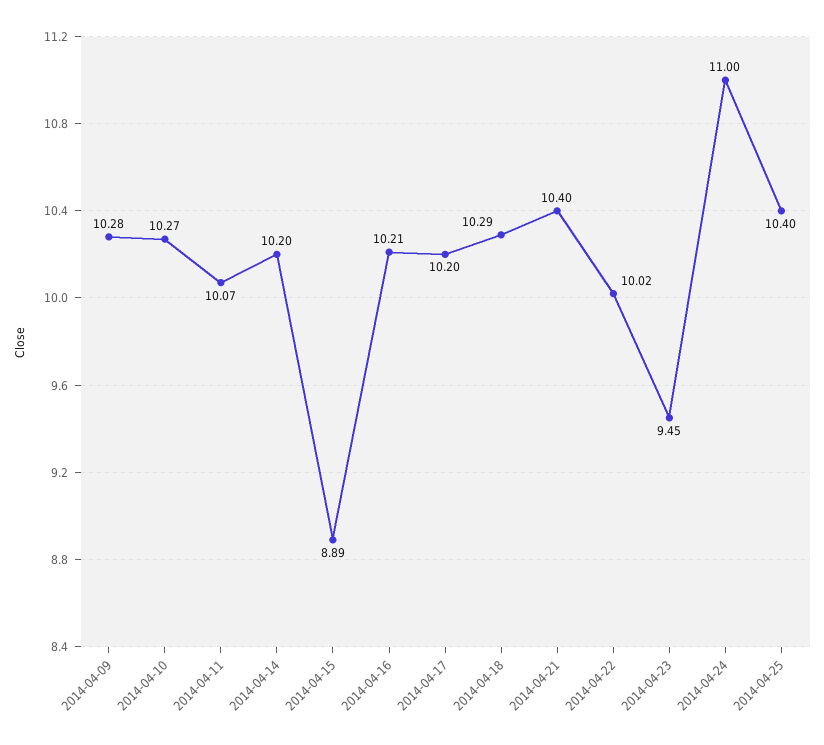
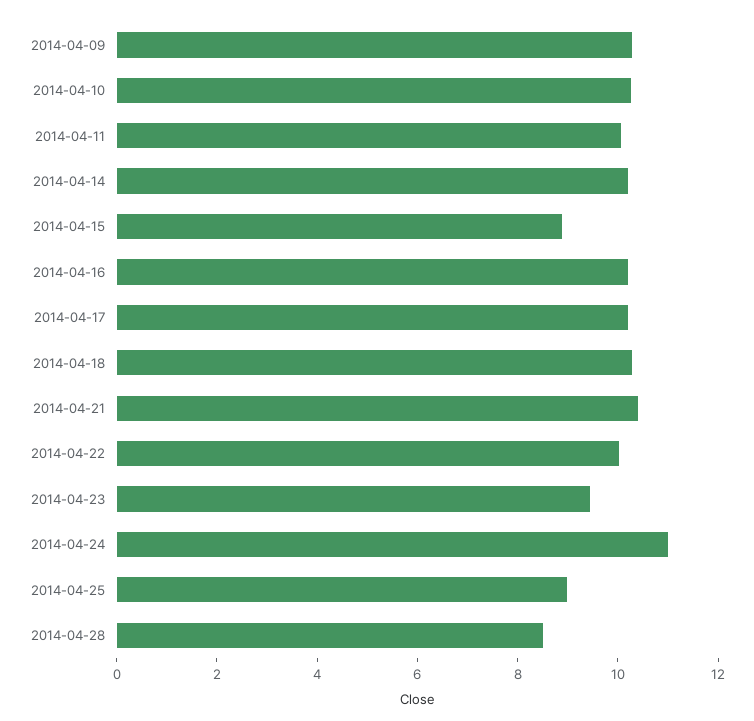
2014-04-25: 10.4 -> 9
2014-04-28: none -> 8.5

